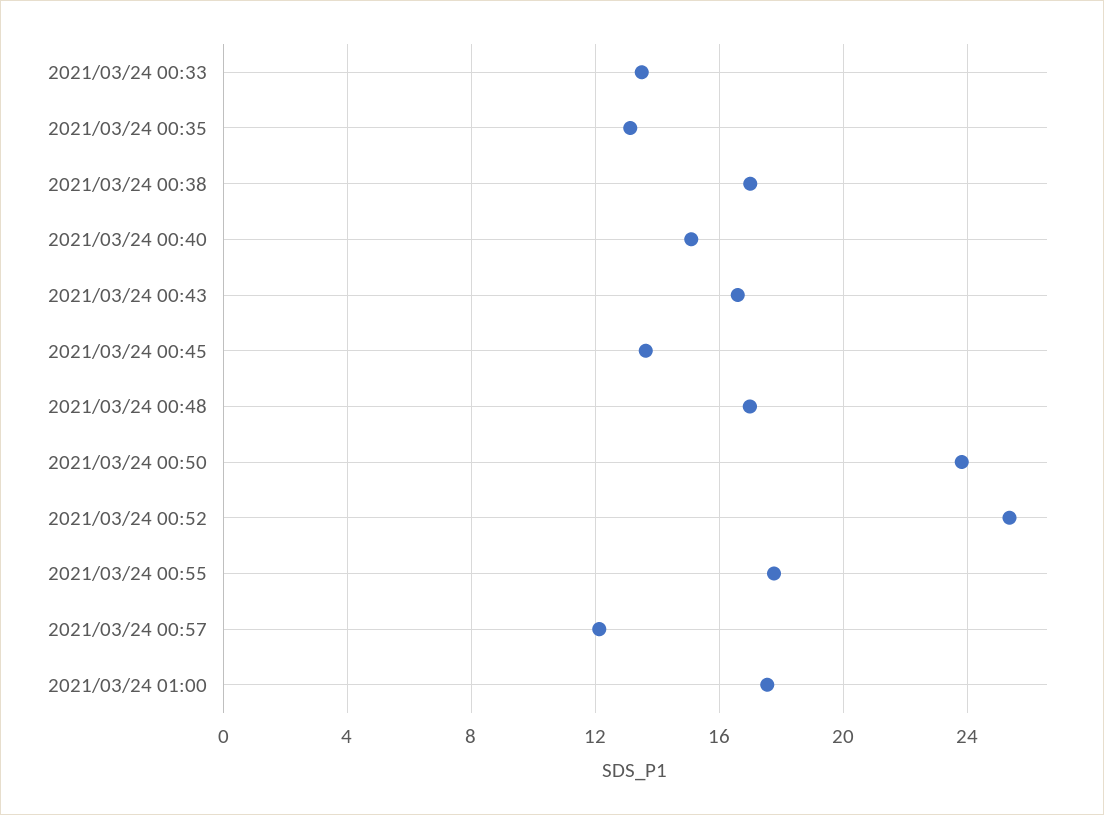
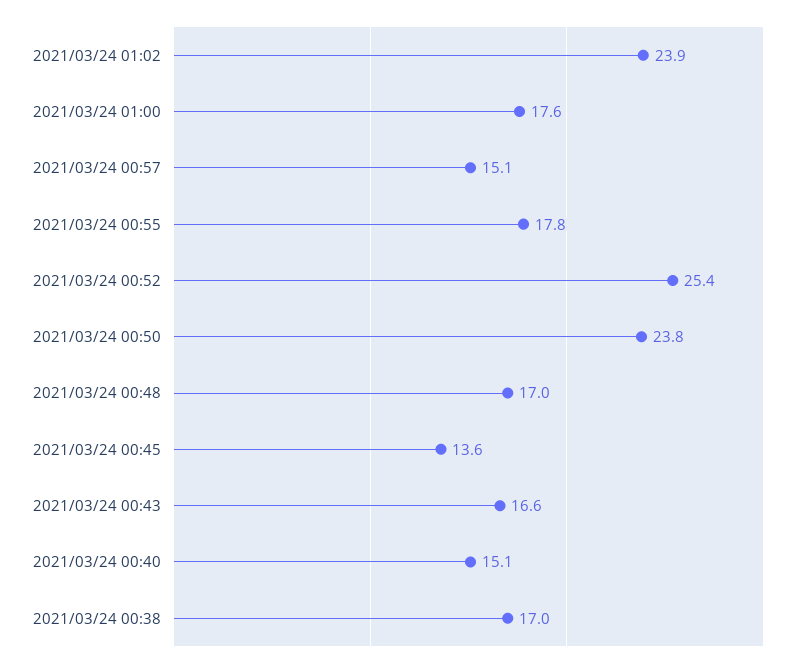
2021/03/24 00:33: 13.5 -> none
2021/03/24 00:35: 13 -> none
2021/03/24 00:57: 12 -> 15.1
2021/03/24 01:02: none -> 23.9

